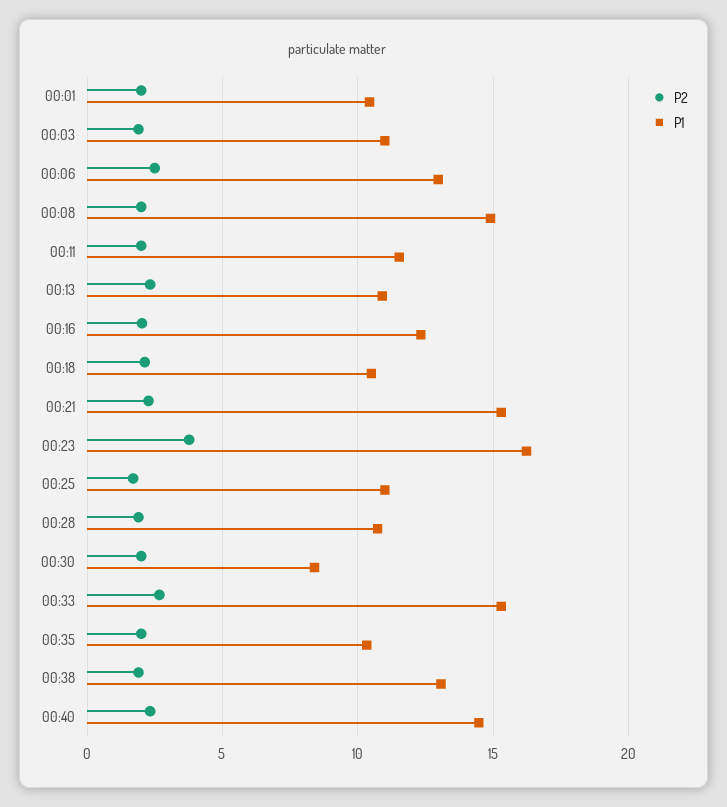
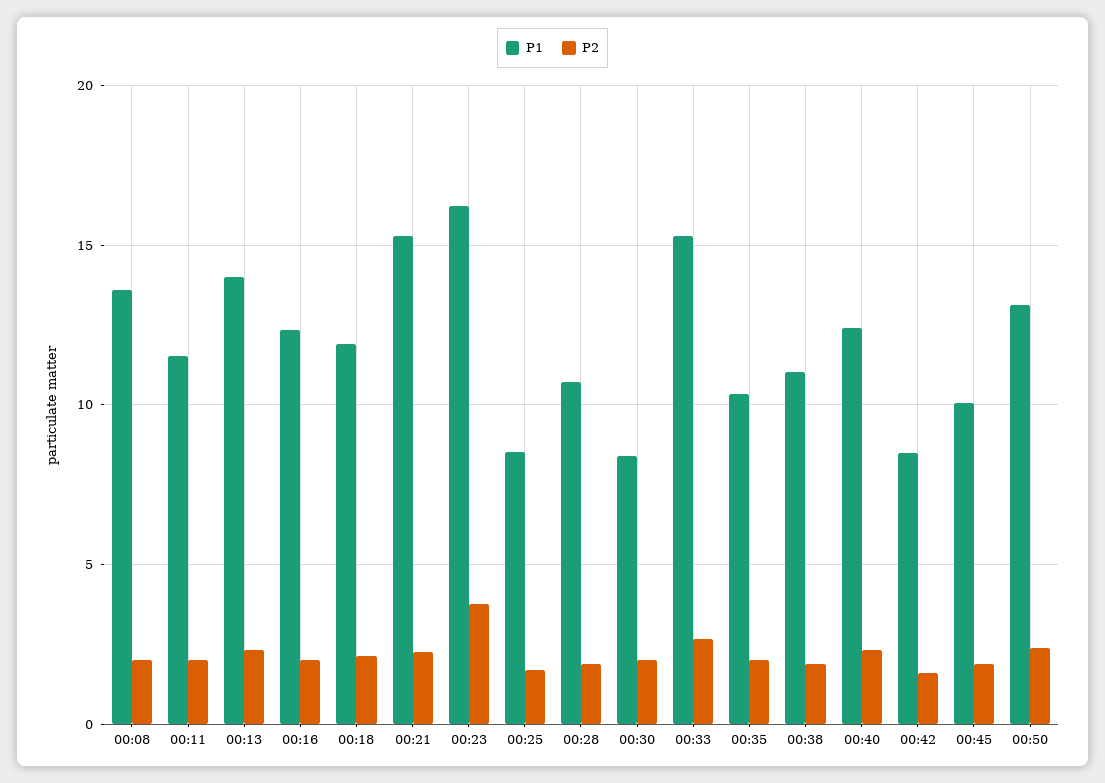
P2, 00:01: 2 -> none
P1, 00:01: 10.5 -> none
P2, 00:03: 2 -> none
P1, 00:03: 11 -> none
P2, 00:06: 2.5 -> none
P1, 00:06: 13 -> none
P1, 00:08: 15 -> 13.5
P1, 00:13: 11 -> 14
P1, 00:18: 10.5 -> 12
P1, 00:25: 11 -> 8.5
P1, 00:38: 13 -> 11
P1, 00:40: 14.5 -> 12.5
P1, 00:42: none -> 8.5
P2, 00:42: none -> 1.5
P1, 00:45: none -> 10
P2, 00:45: none -> 2
P1, 00:50: none -> 13
P2, 00:50: none -> 2.5

